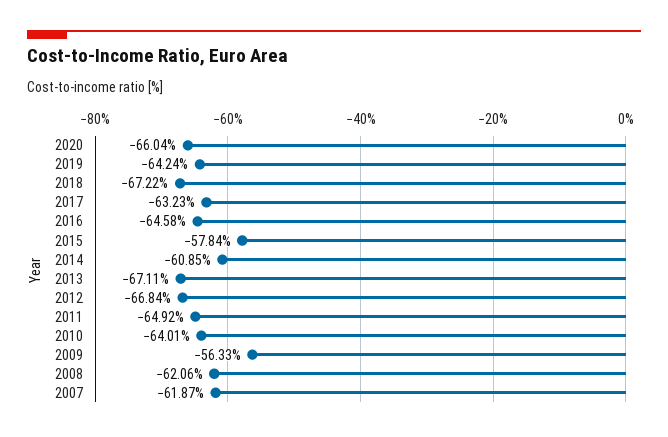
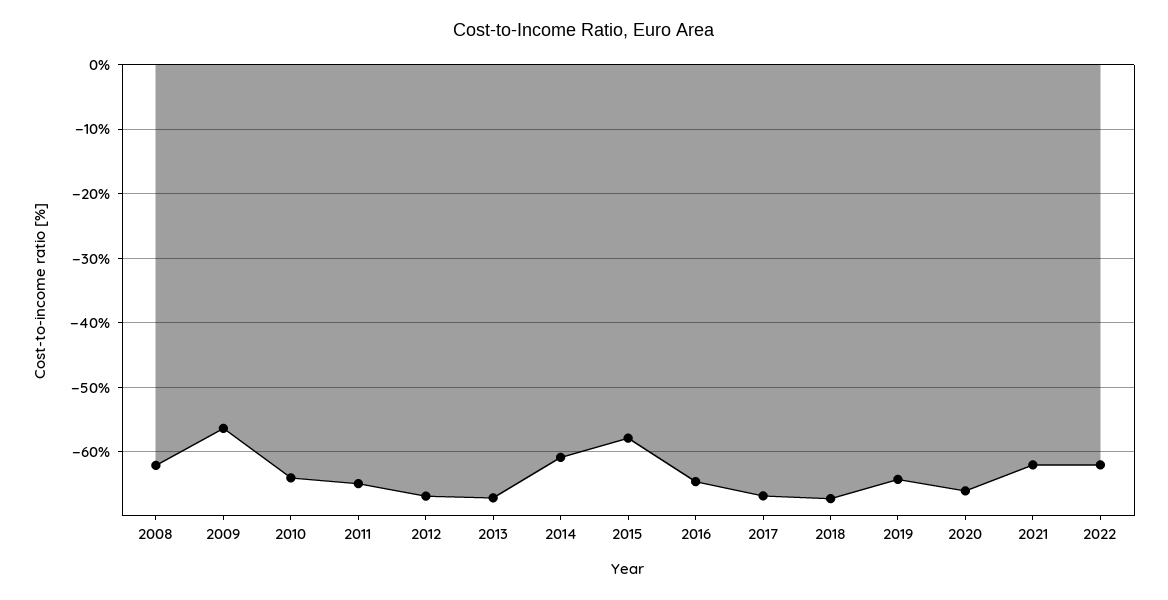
2017: -63.23 -> -67
2007: -61.87 -> none
2021: none -> -62
2022: none -> -62

